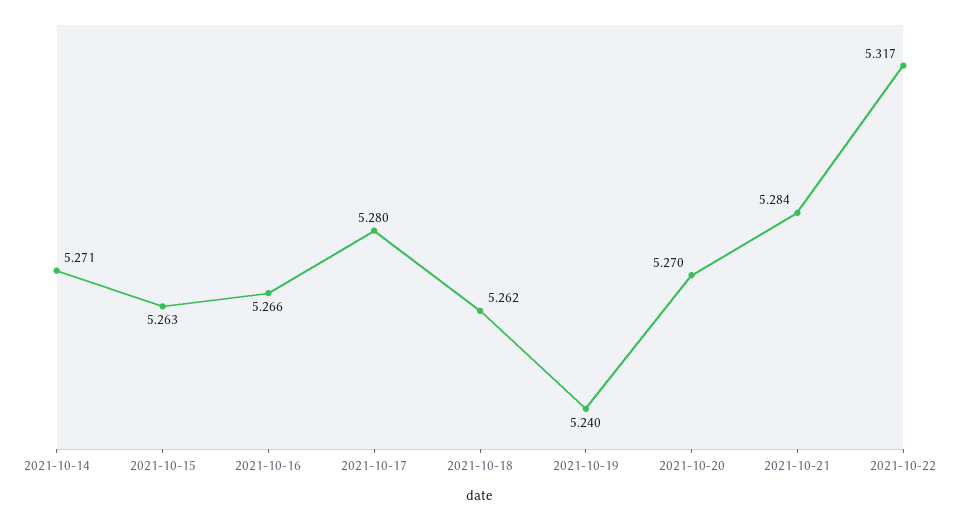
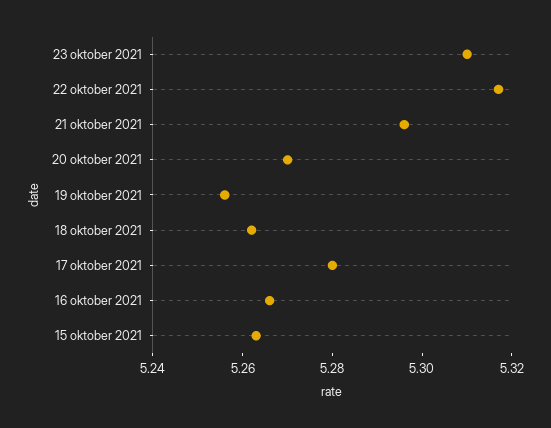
2021-10-14: 5.271 -> none
2021-10-19: 5.24 -> 5.255
2021-10-21: 5.284 -> 5.295
23 oktober 2021: none -> 5.31

